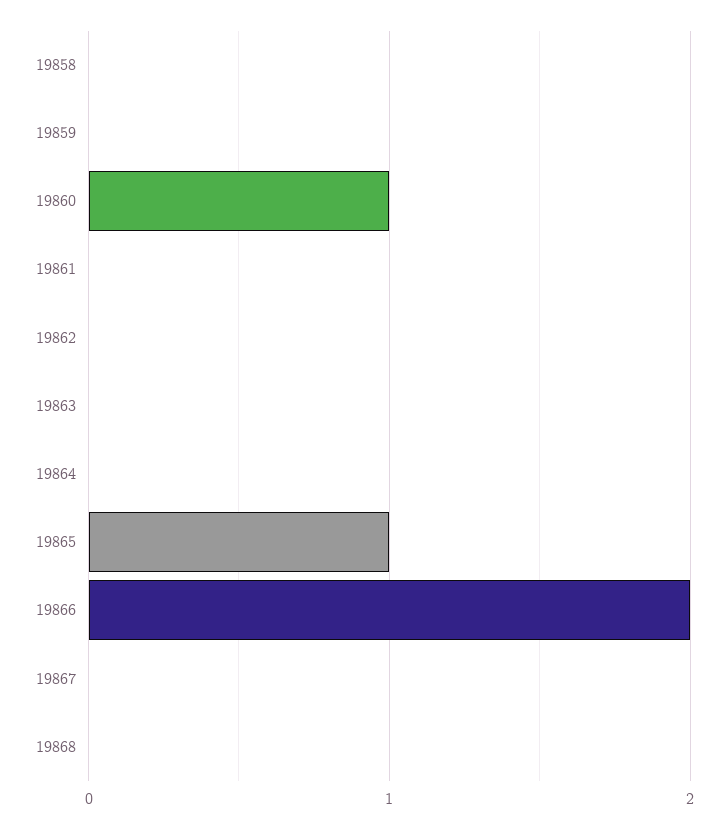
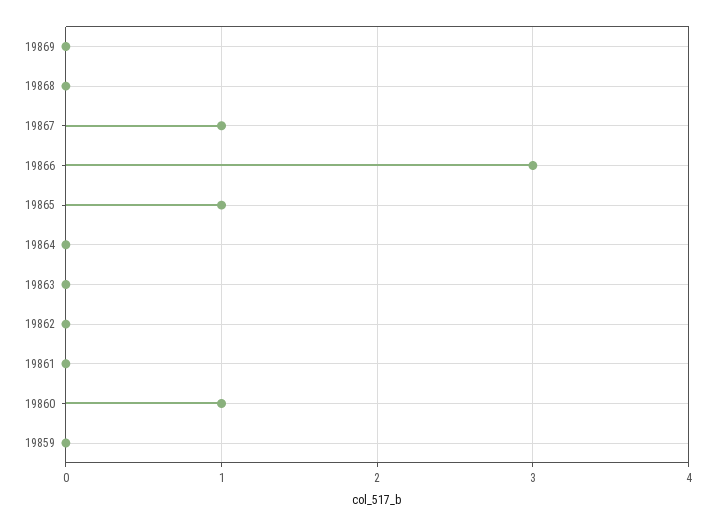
19858: 0 -> none
19866: 2 -> 3
19867: 0 -> 1
19869: none -> 0

